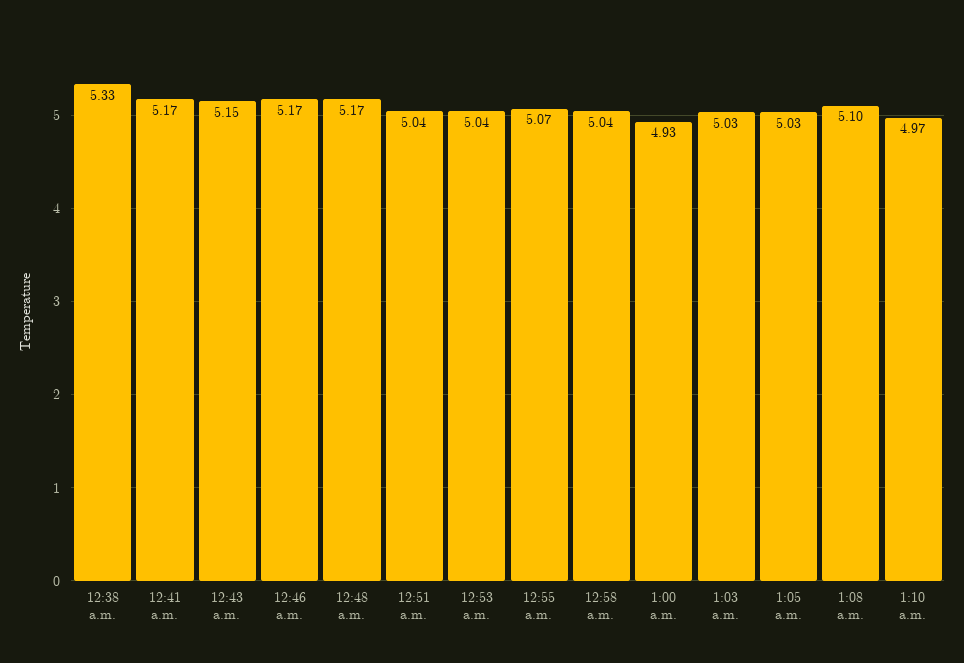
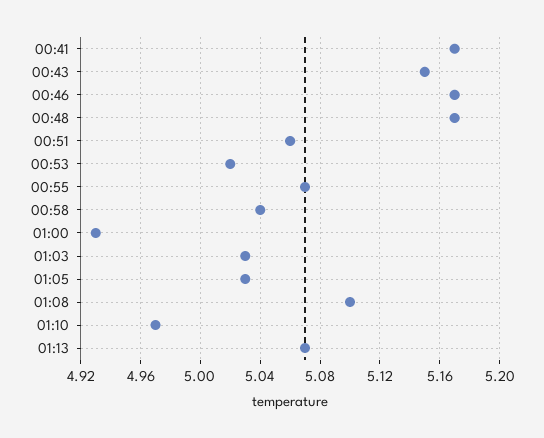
12:38 a.m.: 5.33 -> none
12:51 a.m.: 5.04 -> 5.06
12:53 a.m.: 5.04 -> 5.02
01:13: none -> 5.07

